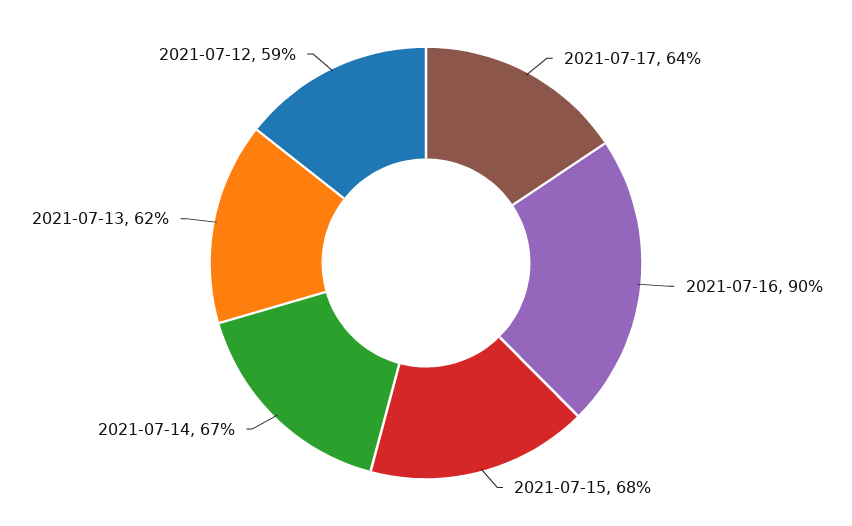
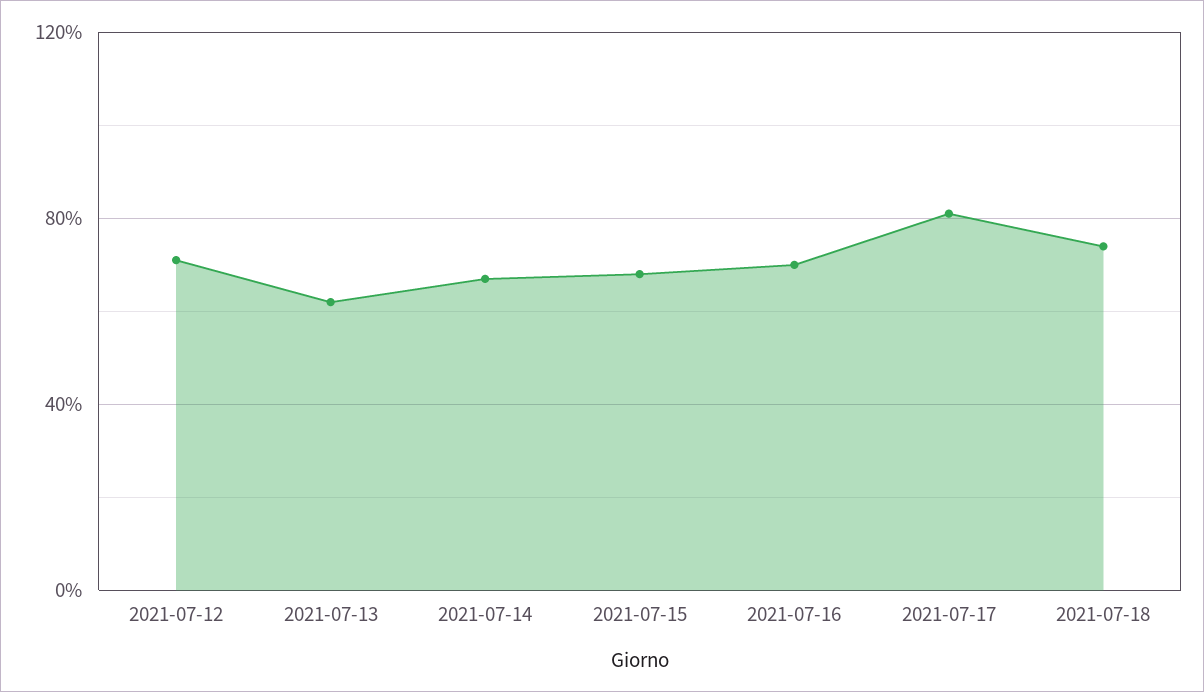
2021-07-17: 64 -> 80
2021-07-16: 90 -> 70
2021-07-12: 59 -> 70
2021-07-18: none -> 75

